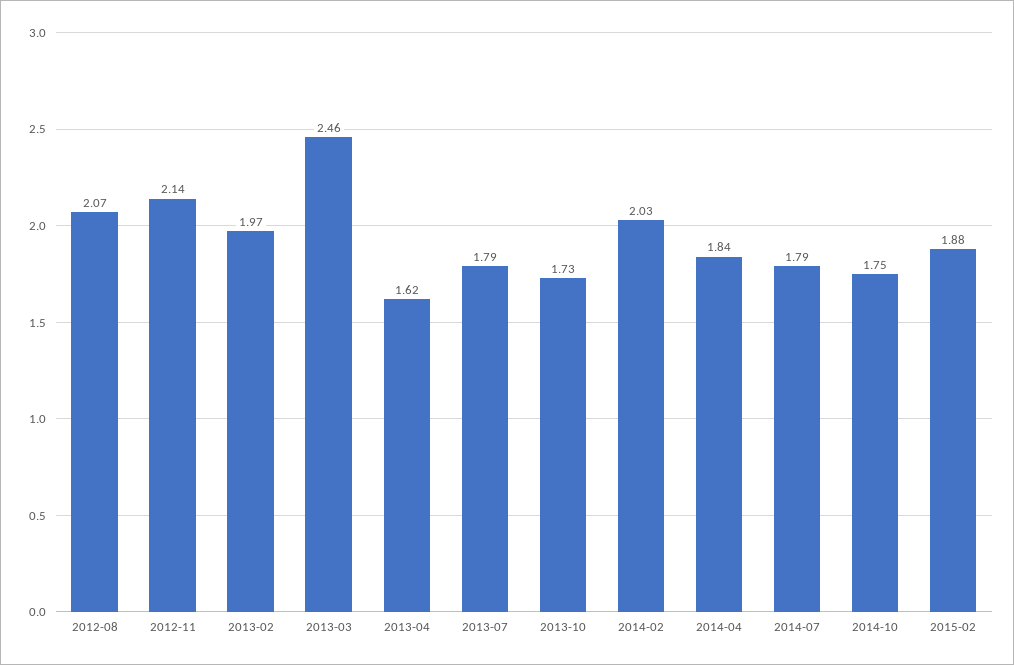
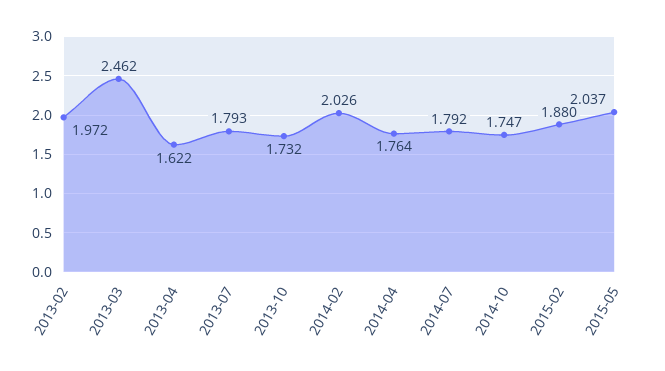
2012-08: 2.07 -> none
2012-11: 2.14 -> none
2014-04: 1.84 -> 1.764
2015-05: none -> 2.037

